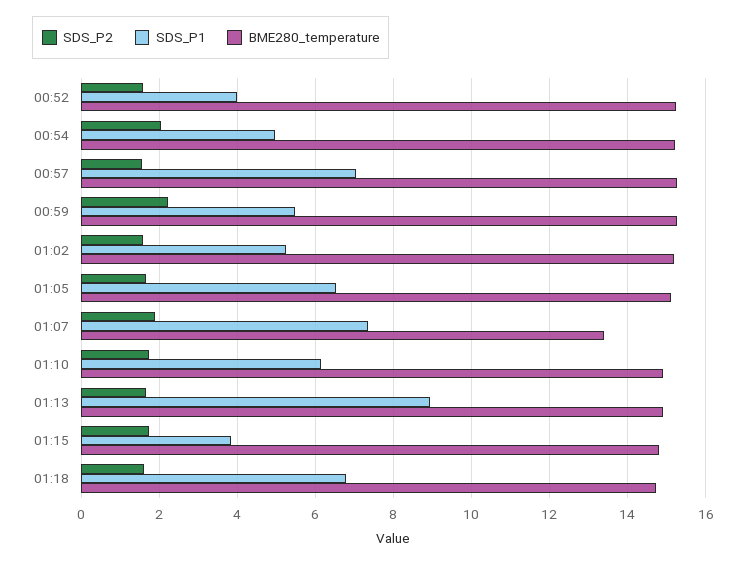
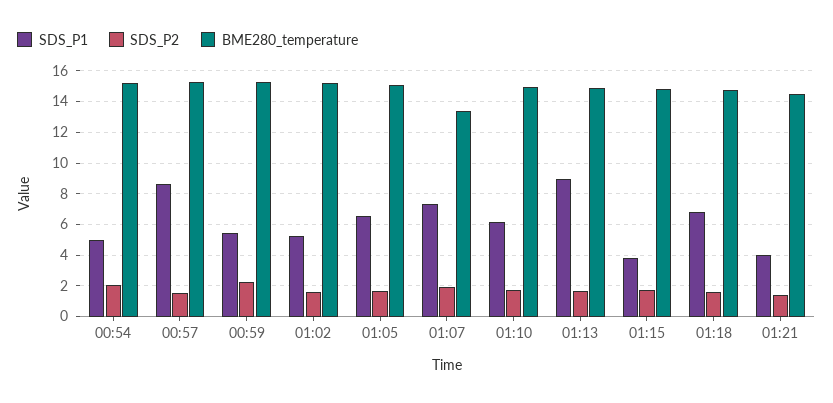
SDS_P2, 00:52: 1.6 -> none
SDS_P1, 00:52: 4 -> none
BME280_temperature, 00:52: 15.2 -> none
SDS_P1, 00:57: 7 -> 8.5
SDS_P1, 01:21: none -> 4
SDS_P2, 01:21: none -> 1.5
BME280_temperature, 01:21: none -> 14.5

